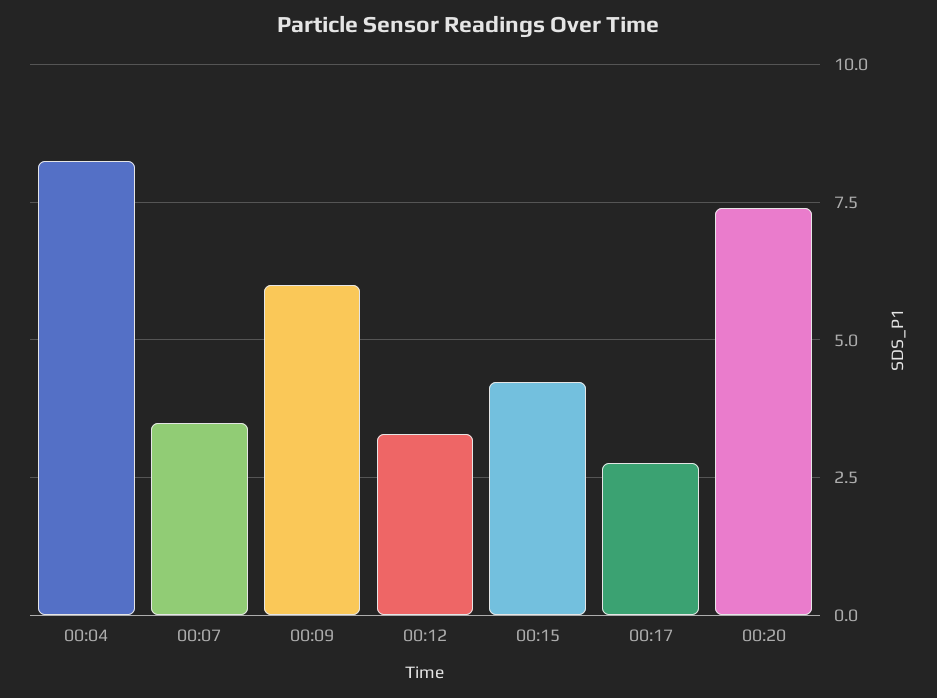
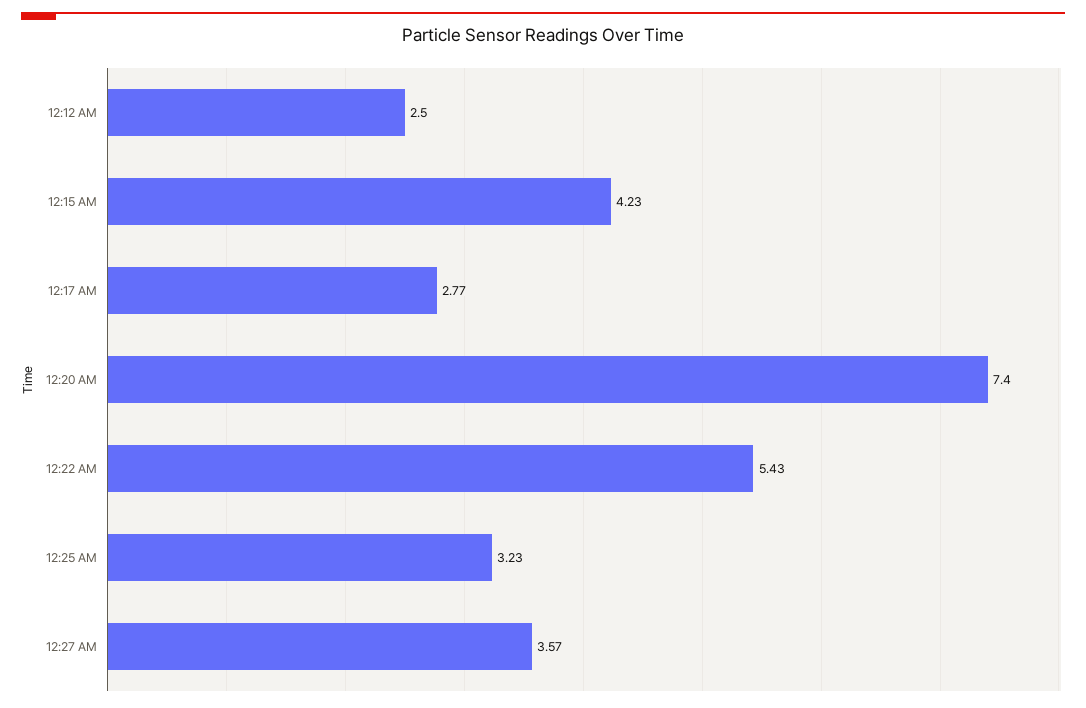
00:04: 8.25 -> none
00:07: 3.5 -> none
00:09: 6 -> none
00:12: 3.25 -> 2.5
12:22 AM: none -> 5.43
12:25 AM: none -> 3.23
12:27 AM: none -> 3.57

